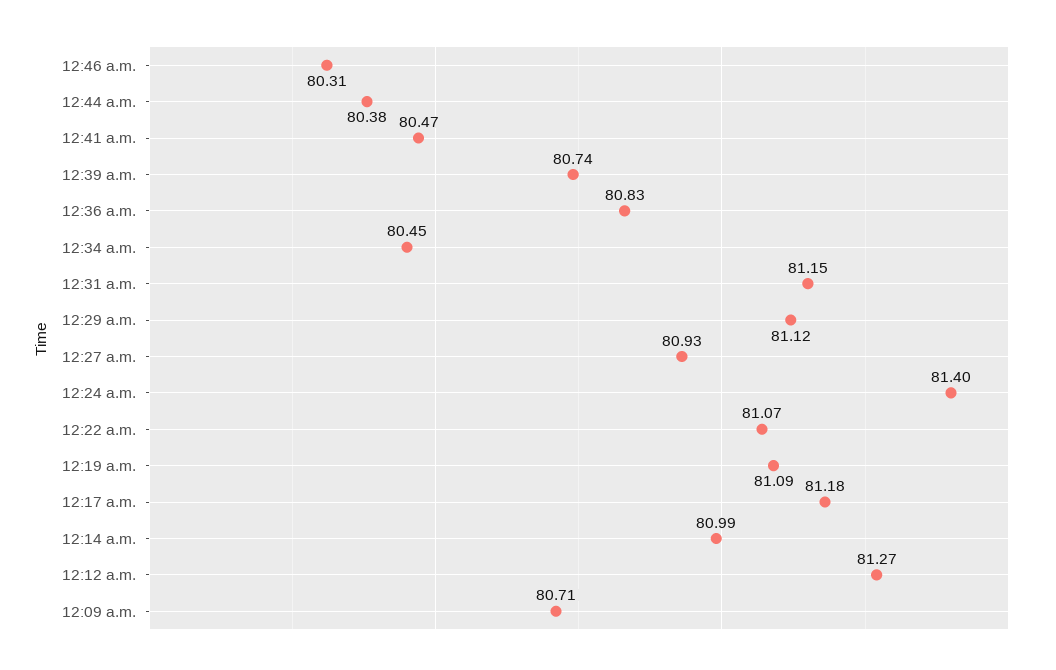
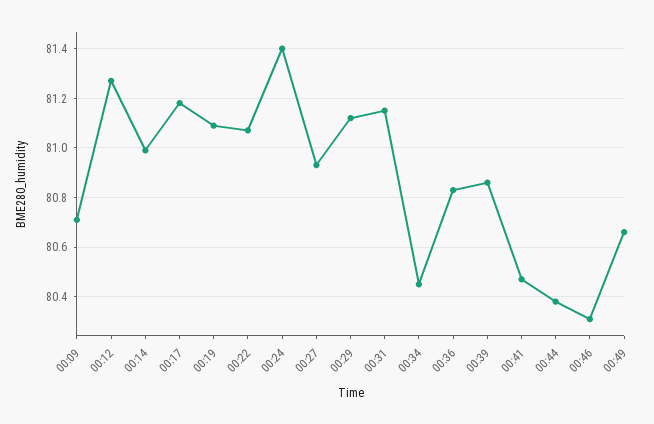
12:39 a.m.: 80.74 -> 80.85
00:49: none -> 80.65

